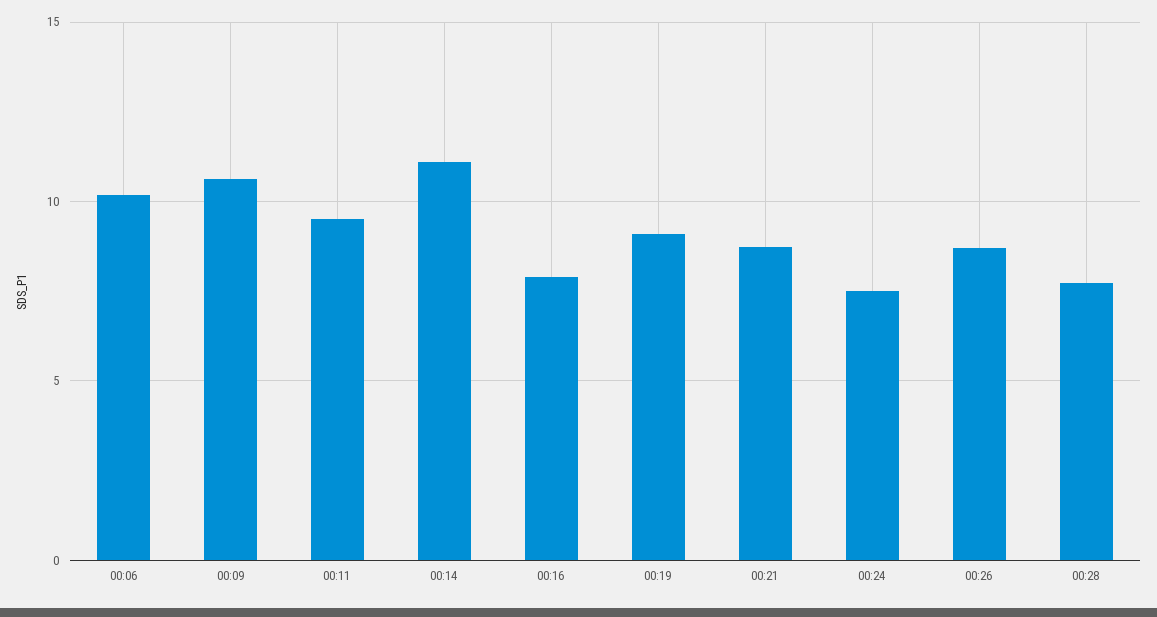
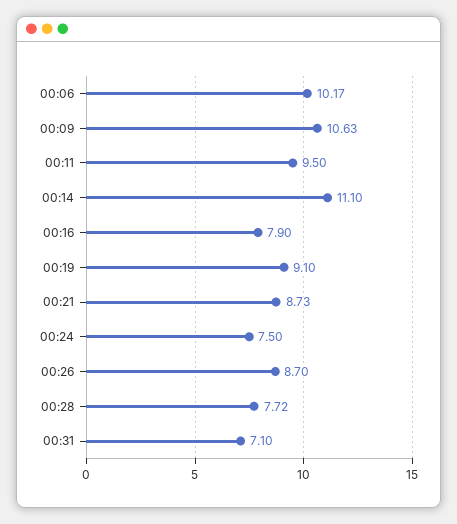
00:31: none -> 7.1

